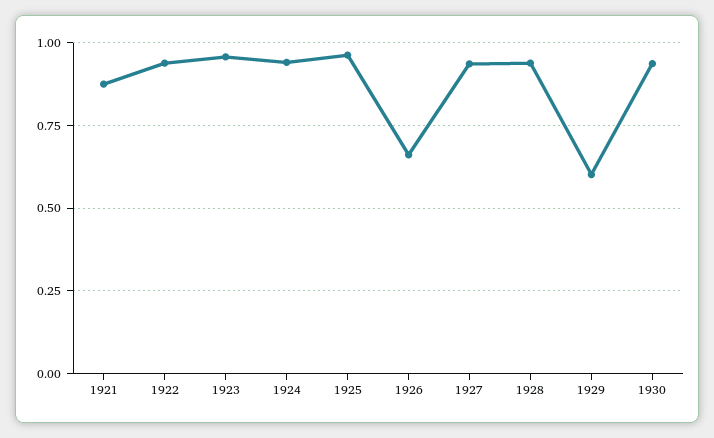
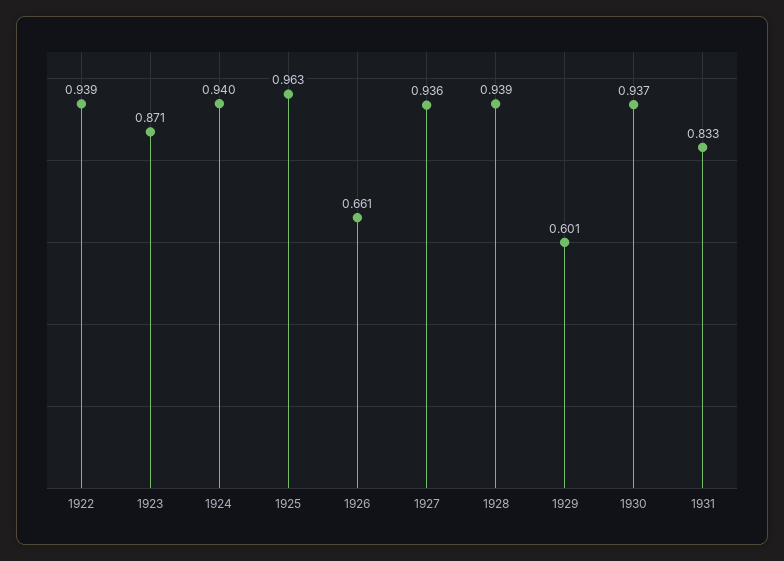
1921: 0.875 -> none
1923: 0.95 -> 0.871
1931: none -> 0.833

